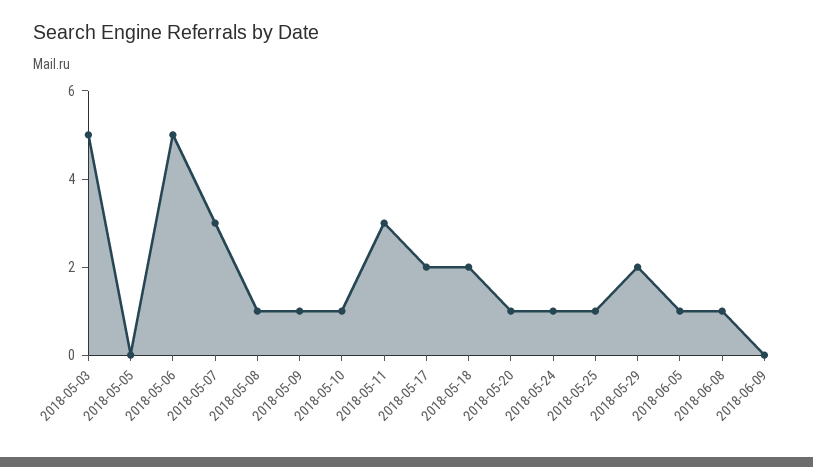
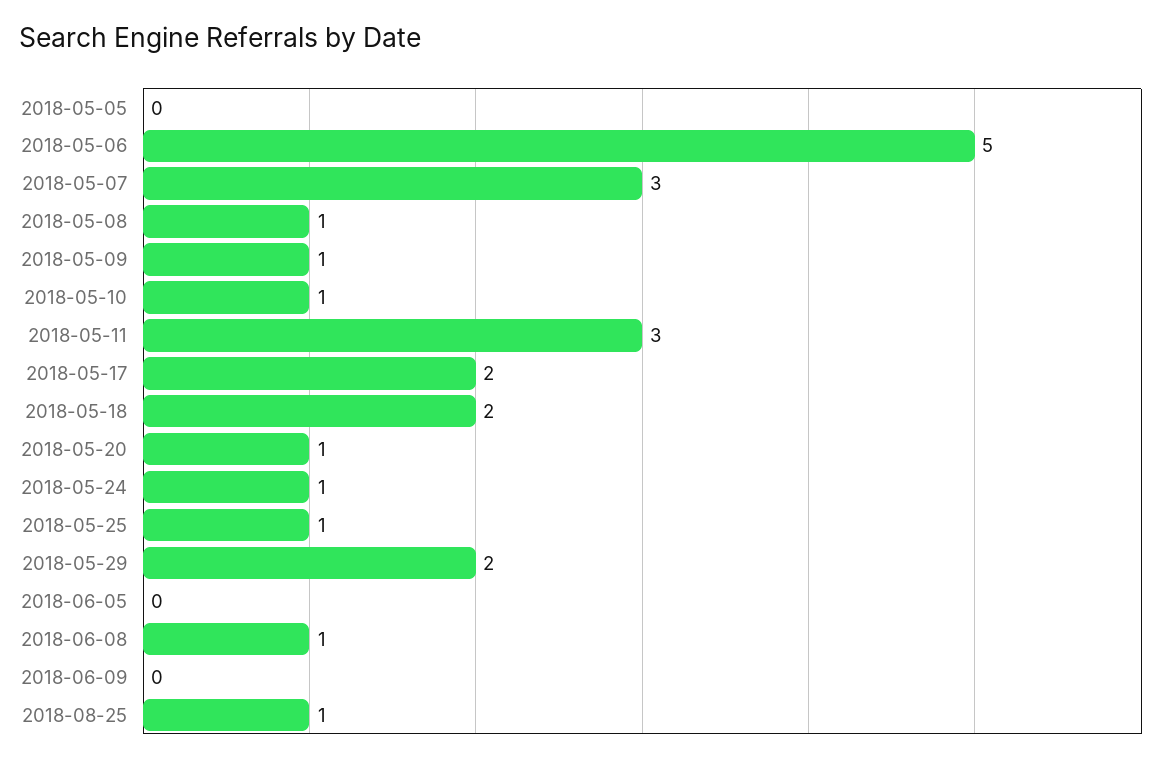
2018-05-03: 5 -> none
2018-06-05: 1 -> 0
2018-08-25: none -> 1

